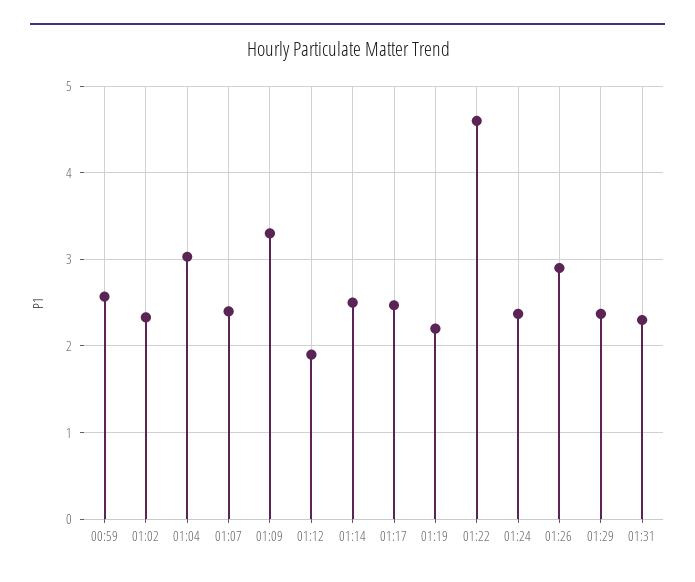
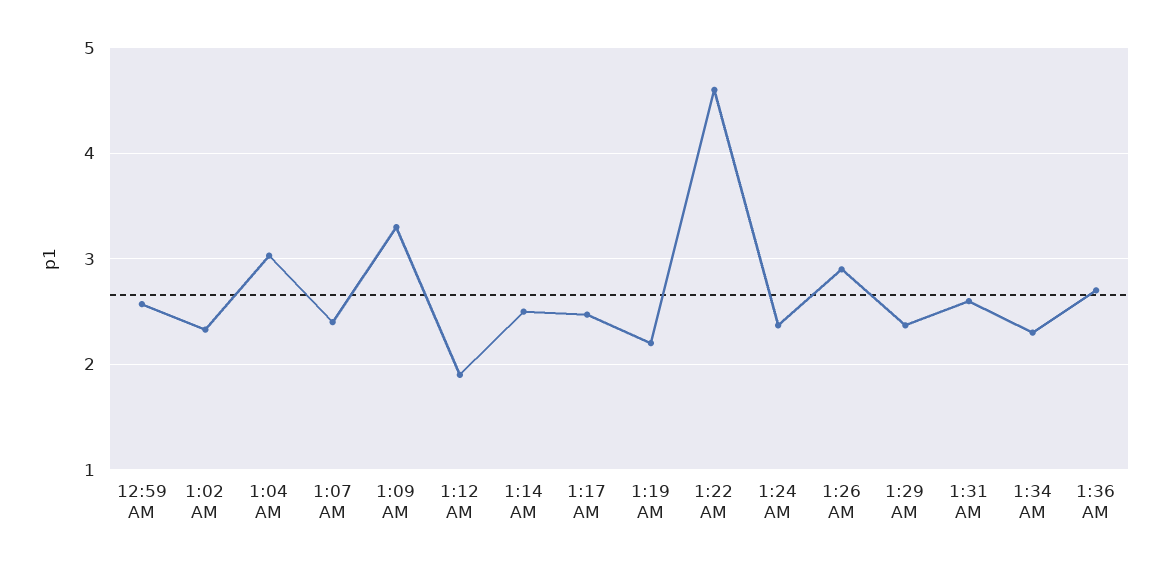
01:31: 2.3 -> 2.6
1:34 AM: none -> 2.3
1:36 AM: none -> 2.7

